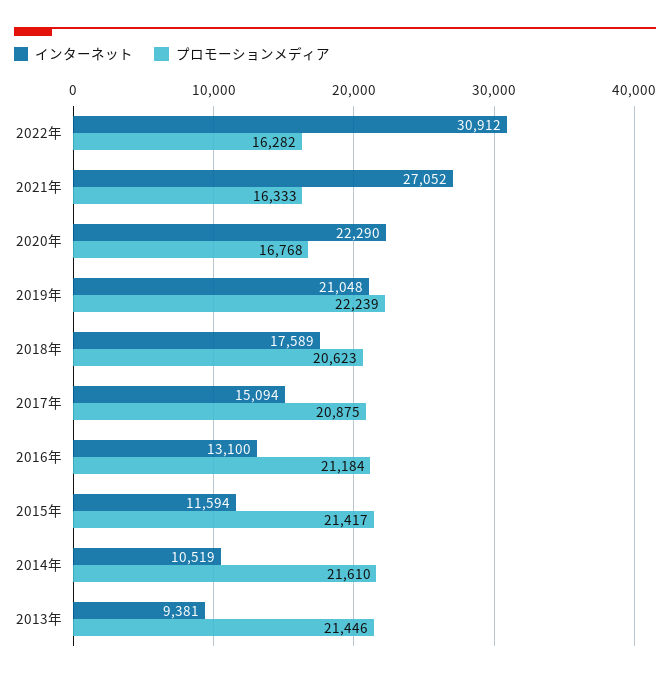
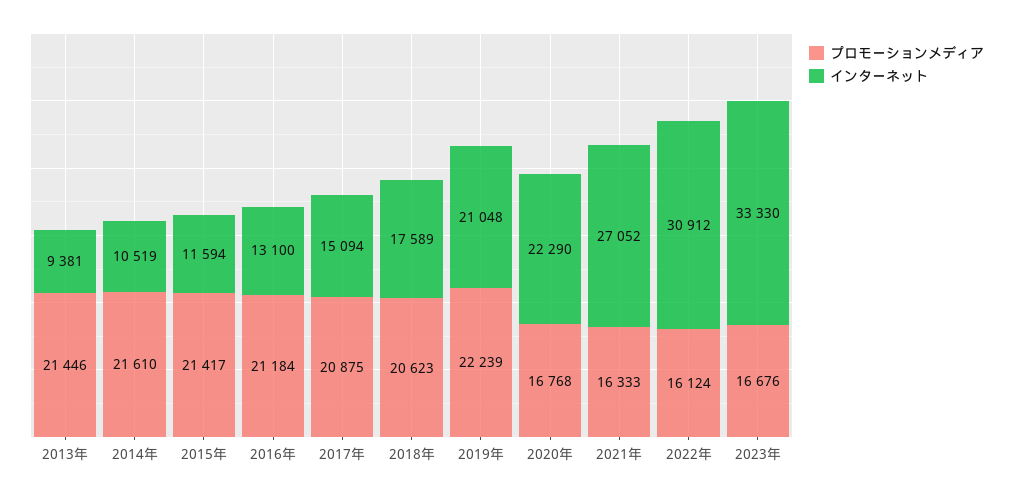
プロモーションメディア, 2022年: 16282 -> 16124
プロモーションメディア, 2023年: none -> 16676
インターネット, 2023年: none -> 33330

